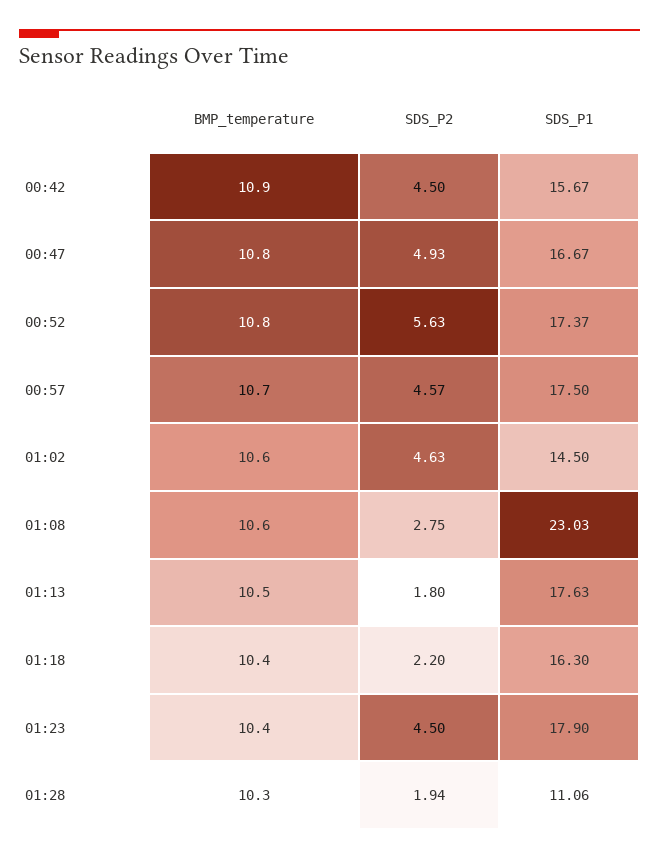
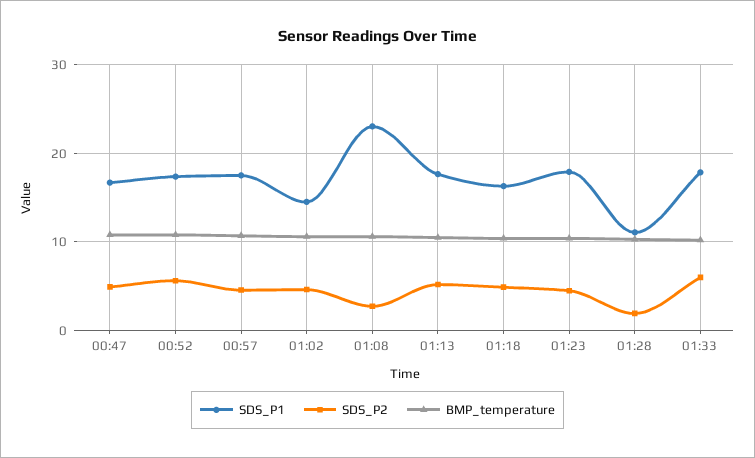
BMP_temperature, 00:42: 10.9 -> none
SDS_P2, 00:42: 4.5 -> none
SDS_P1, 00:42: 15.67 -> none
SDS_P2, 01:13: 1.8 -> 5
SDS_P2, 01:18: 2.2 -> 5
SDS_P1, 01:33: none -> 18
SDS_P2, 01:33: none -> 6
BMP_temperature, 01:33: none -> 10

